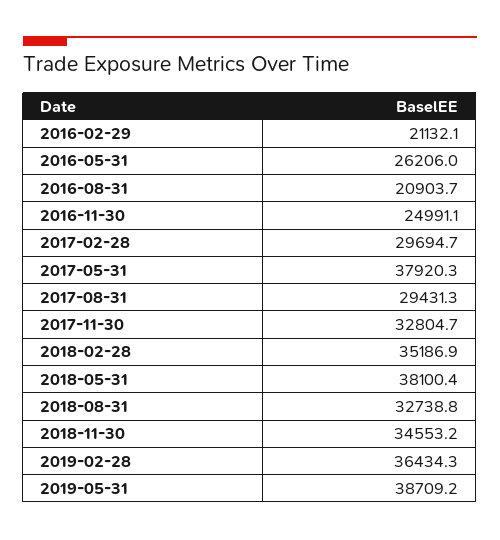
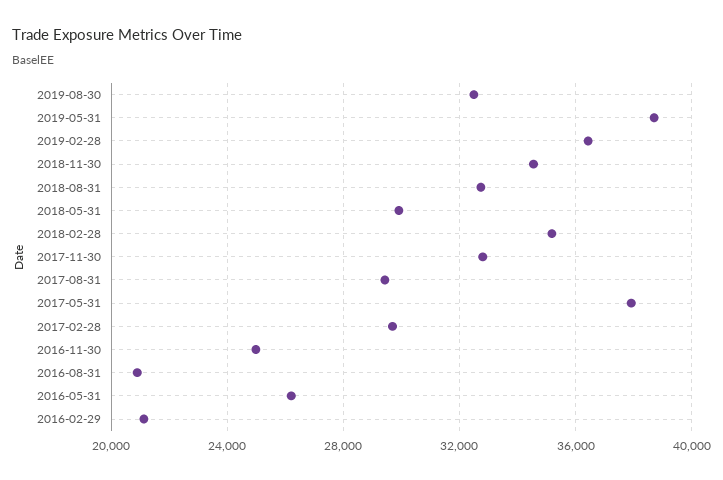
2018-05-31: 38100.4 -> 30000
2019-08-30: none -> 32500

